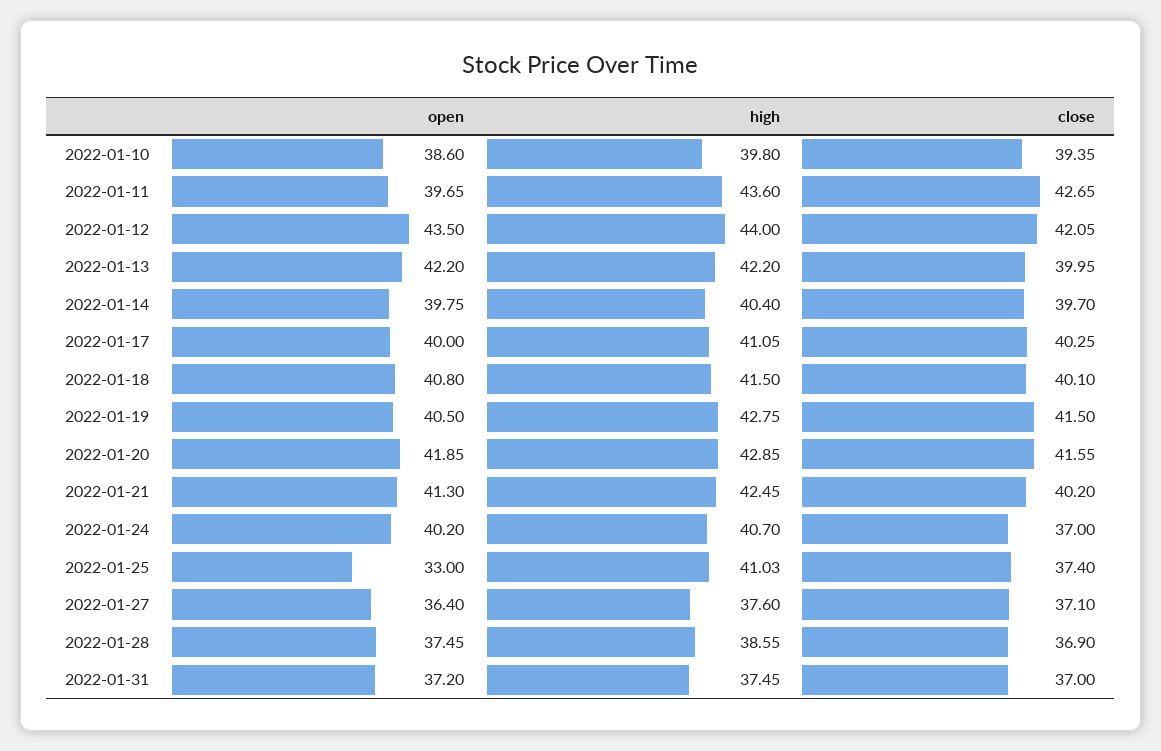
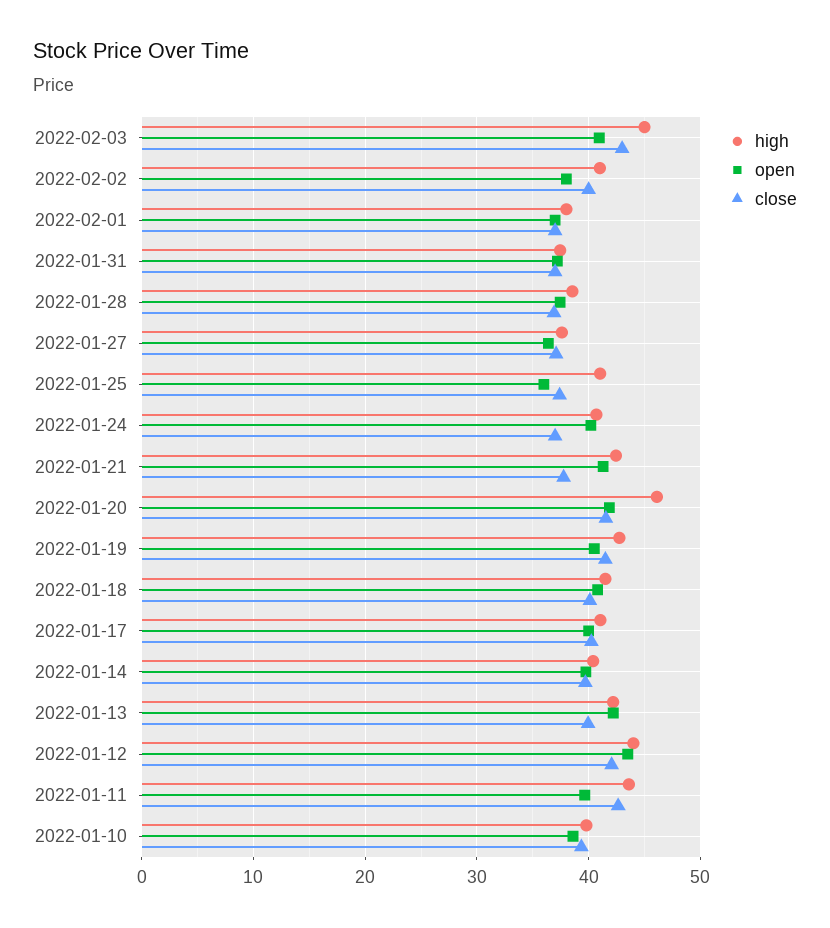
high, 2022-01-20: 42.85 -> 46
close, 2022-01-21: 40.2 -> 38
open, 2022-01-25: 33 -> 36
high, 2022-02-03: none -> 45
open, 2022-02-03: none -> 41
close, 2022-02-03: none -> 43
high, 2022-02-02: none -> 41
open, 2022-02-02: none -> 38
close, 2022-02-02: none -> 40
high, 2022-02-01: none -> 38
open, 2022-02-01: none -> 37
close, 2022-02-01: none -> 37

